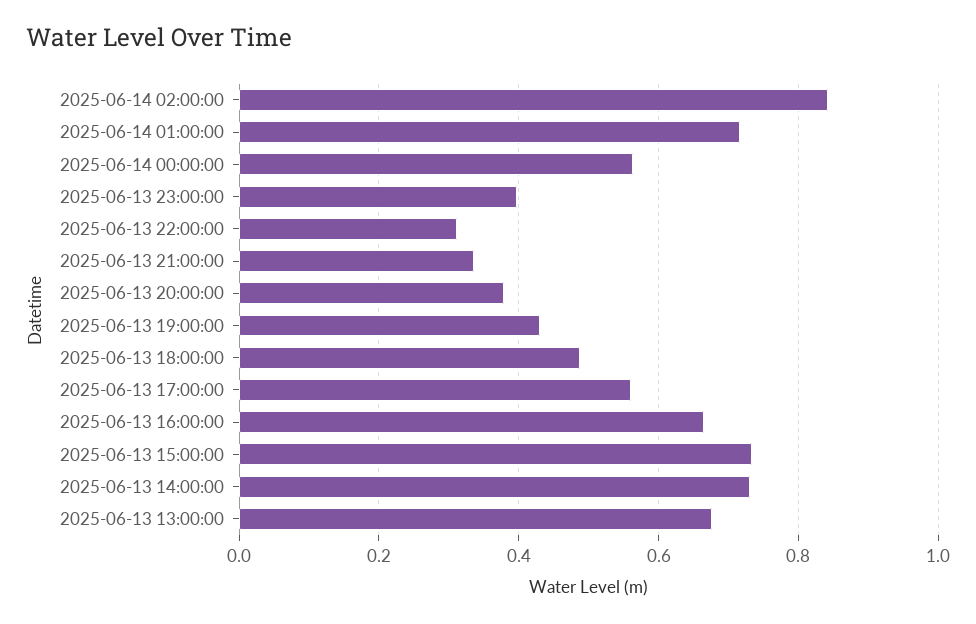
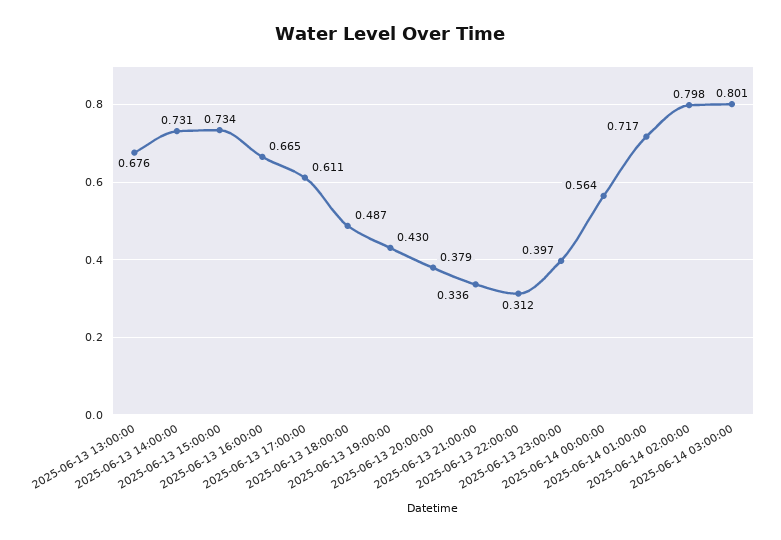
2025-06-14 02:00:00: 0.84 -> 0.798
2025-06-13 17:00:00: 0.56 -> 0.611
2025-06-14 03:00:00: none -> 0.801

